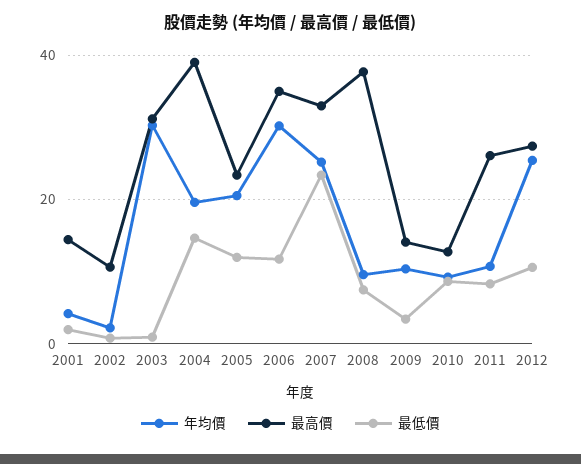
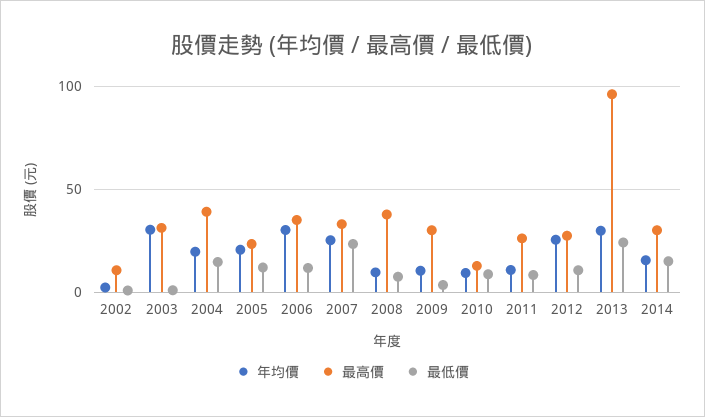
年均價, 2001: 4 -> none
最高價, 2001: 14 -> none
最低價, 2001: 2 -> none
最高價, 2009: 14 -> 30
年均價, 2013: none -> 30
最高價, 2013: none -> 95
最低價, 2013: none -> 25
年均價, 2014: none -> 15
最高價, 2014: none -> 30
最低價, 2014: none -> 15

